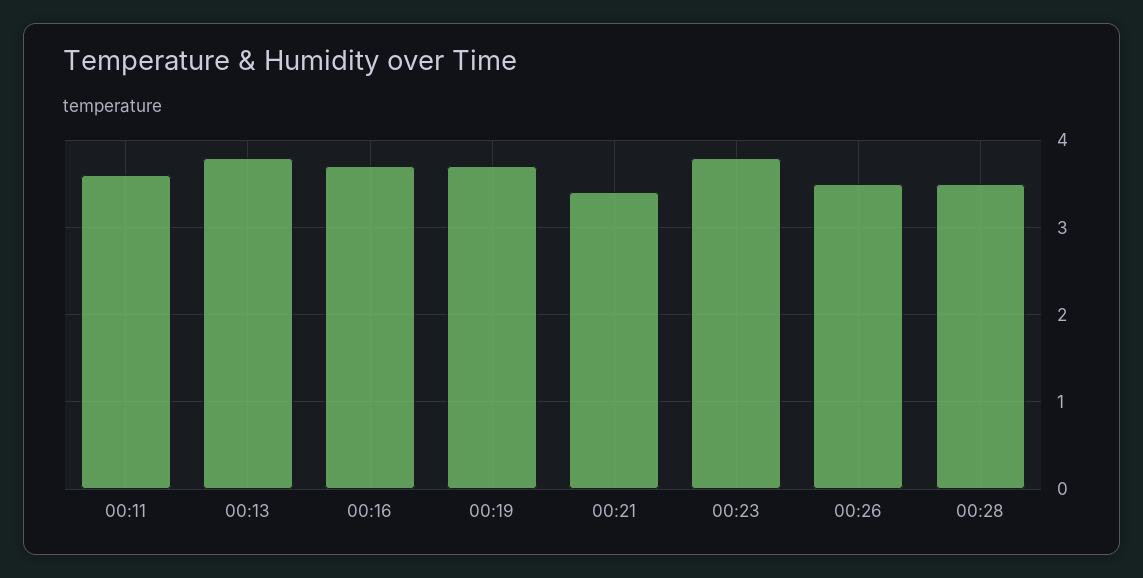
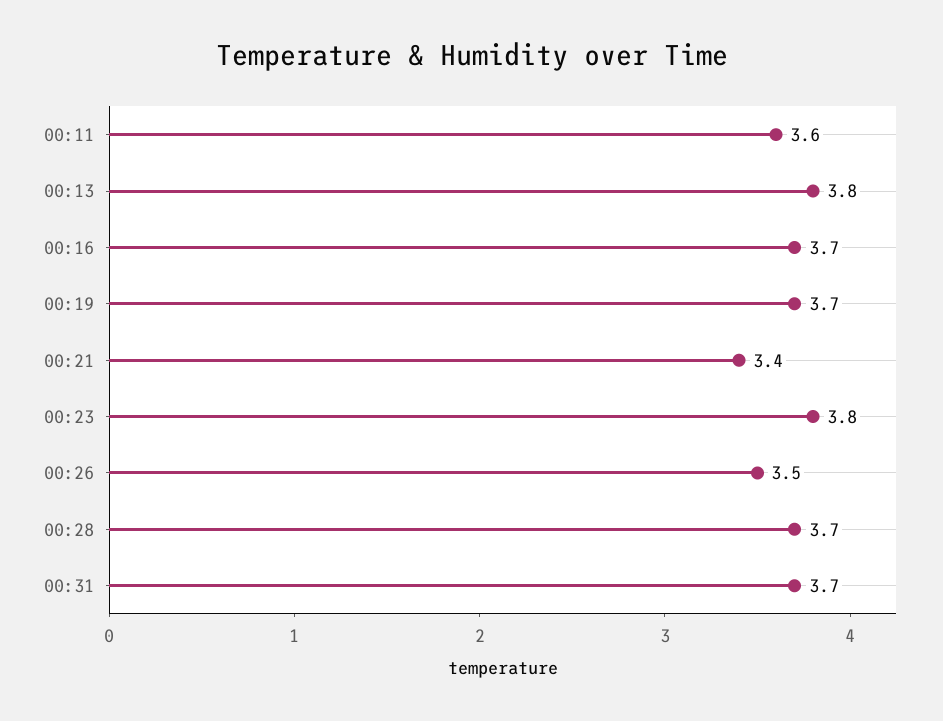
00:28: 3.5 -> 3.7
00:31: none -> 3.7

